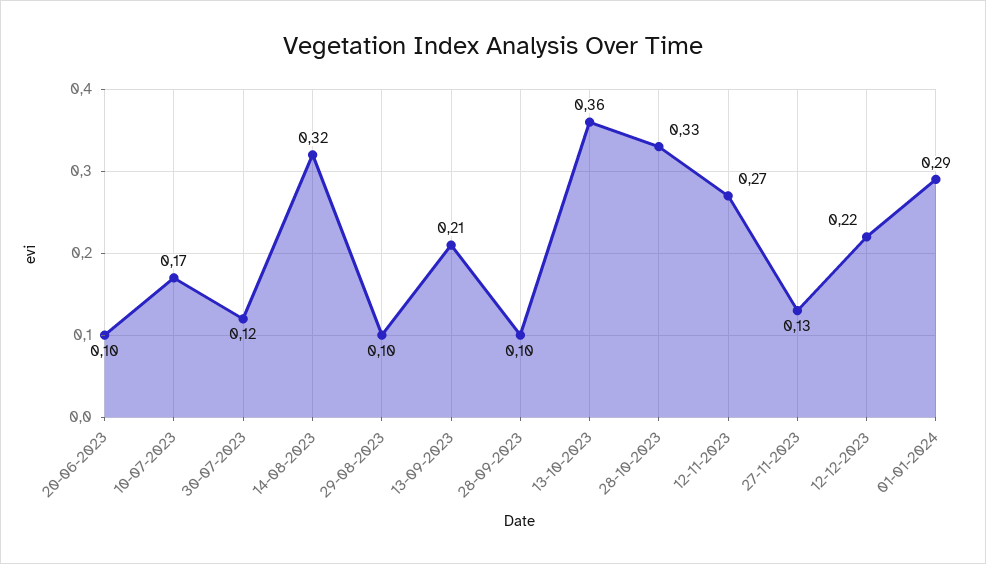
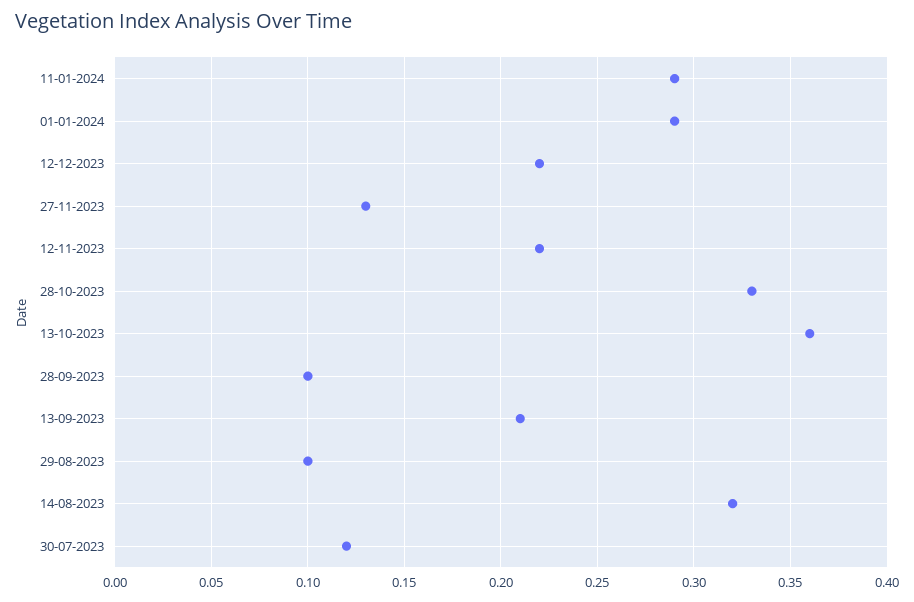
20-06-2023: 0.1 -> none
10-07-2023: 0.17 -> none
12-11-2023: 0.27 -> 0.22
11-01-2024: none -> 0.29

